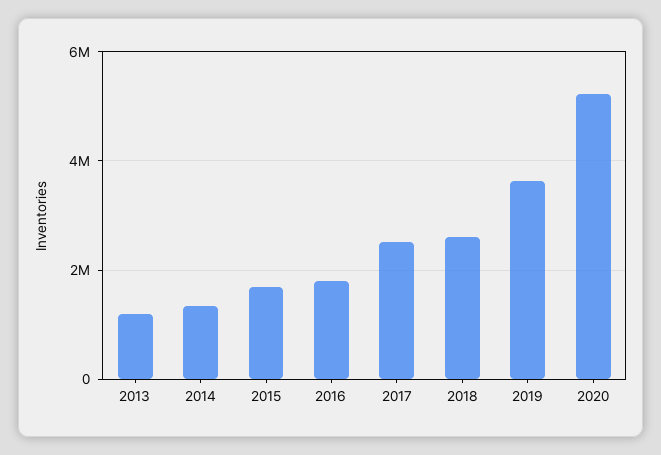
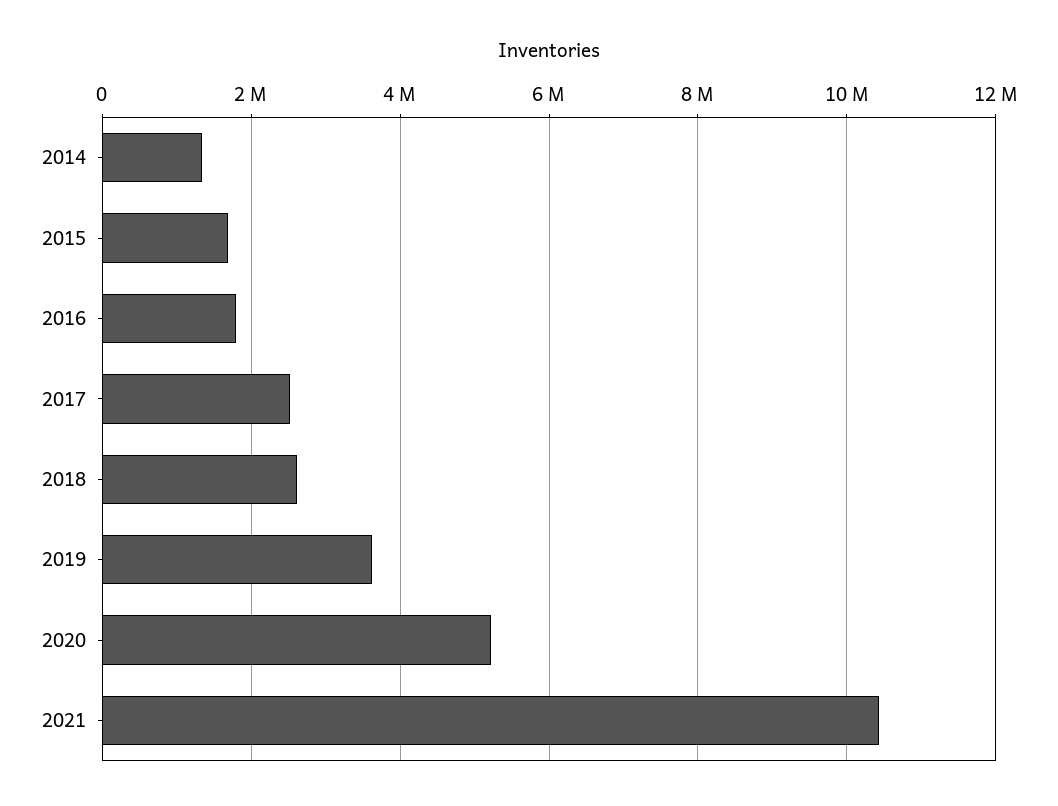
2013: 1200000 -> none
2021: none -> 10400000

